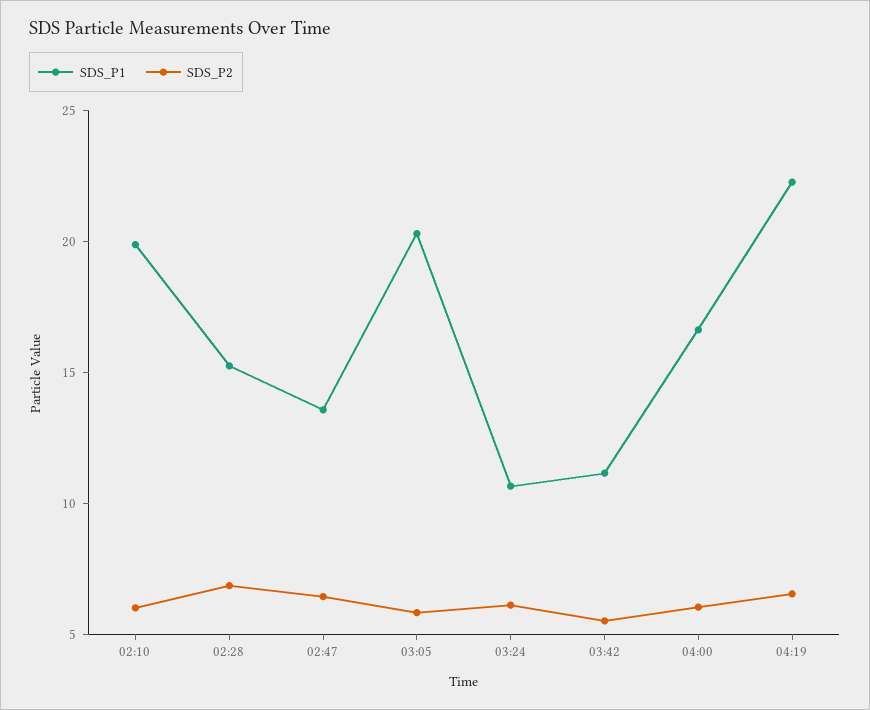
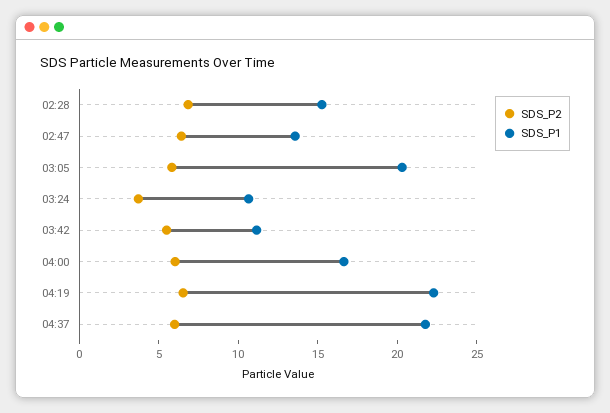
SDS_P1, 02:10: 20 -> none
SDS_P2, 02:10: 6 -> none
SDS_P2, 03:24: 6 -> 4
SDS_P2, 04:37: none -> 6
SDS_P1, 04:37: none -> 22

